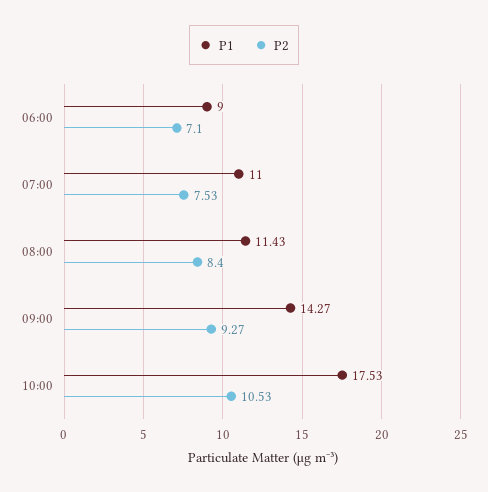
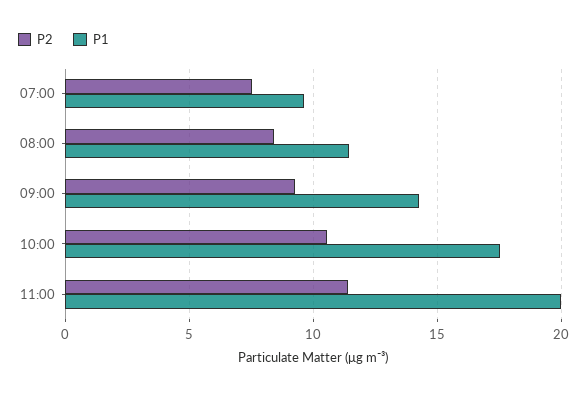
P1, 06:00: 9 -> none
P2, 06:00: 7.1 -> none
P1, 07:00: 11 -> 9.5
P2, 11:00: none -> 11.5
P1, 11:00: none -> 20

